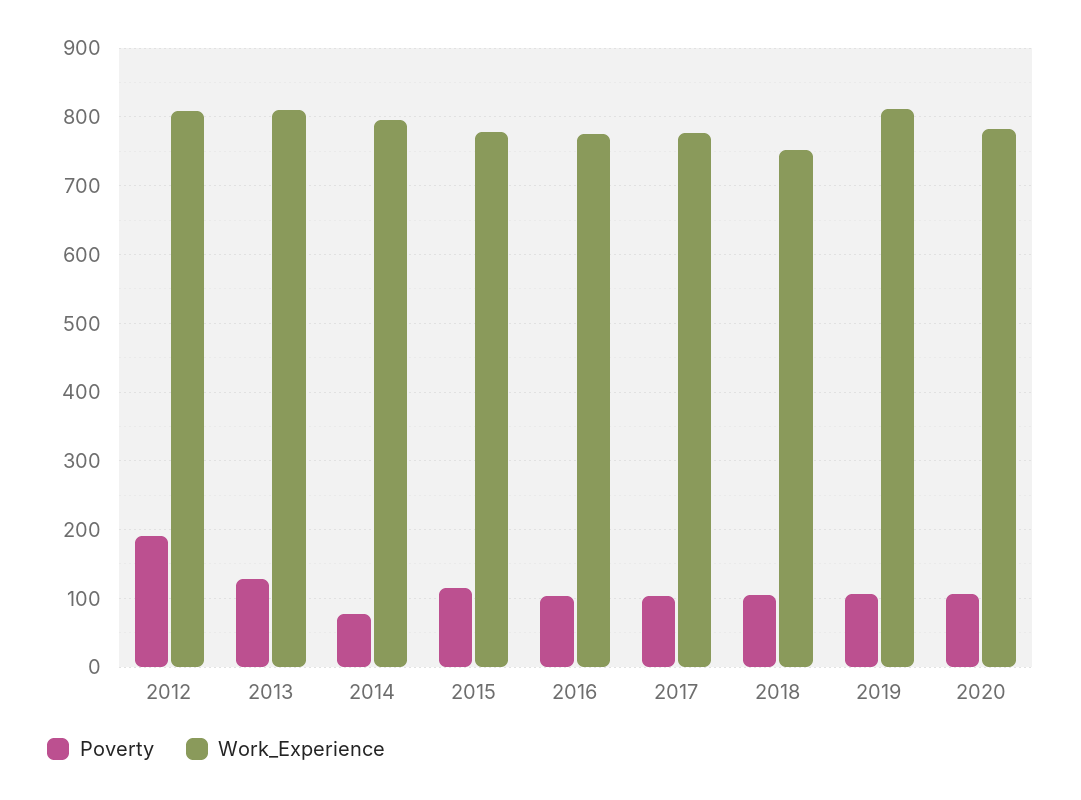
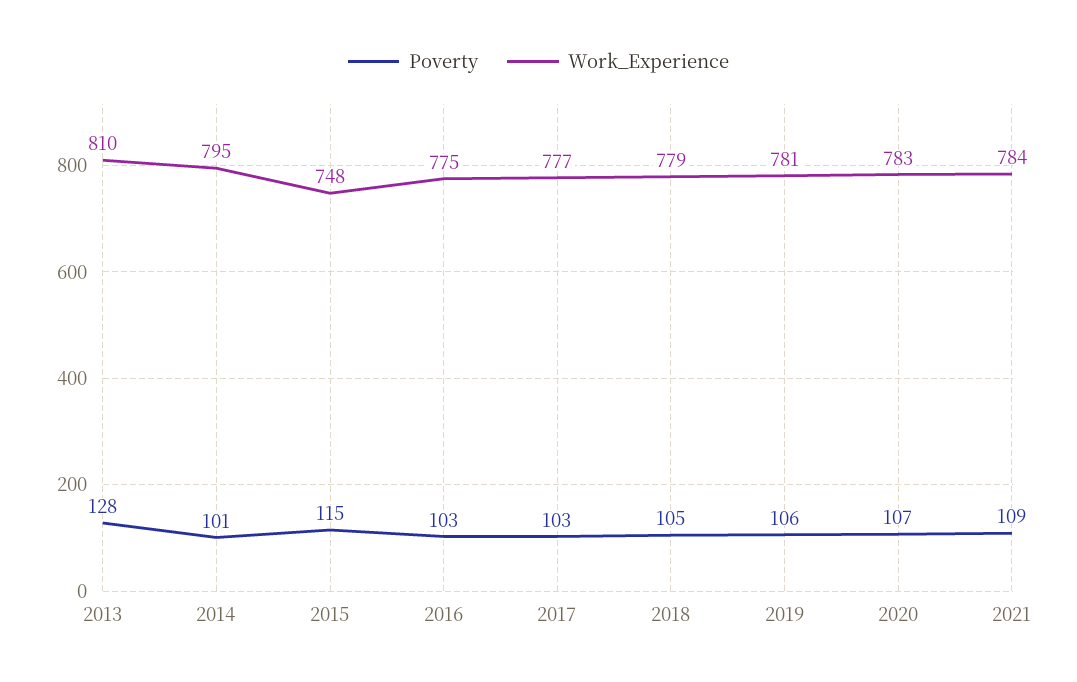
Poverty, 2012: 190 -> none
Work_Experience, 2012: 810 -> none
Poverty, 2014: 80 -> 101
Work_Experience, 2015: 780 -> 748
Work_Experience, 2018: 750 -> 779
Work_Experience, 2019: 810 -> 781
Poverty, 2021: none -> 109
Work_Experience, 2021: none -> 784

